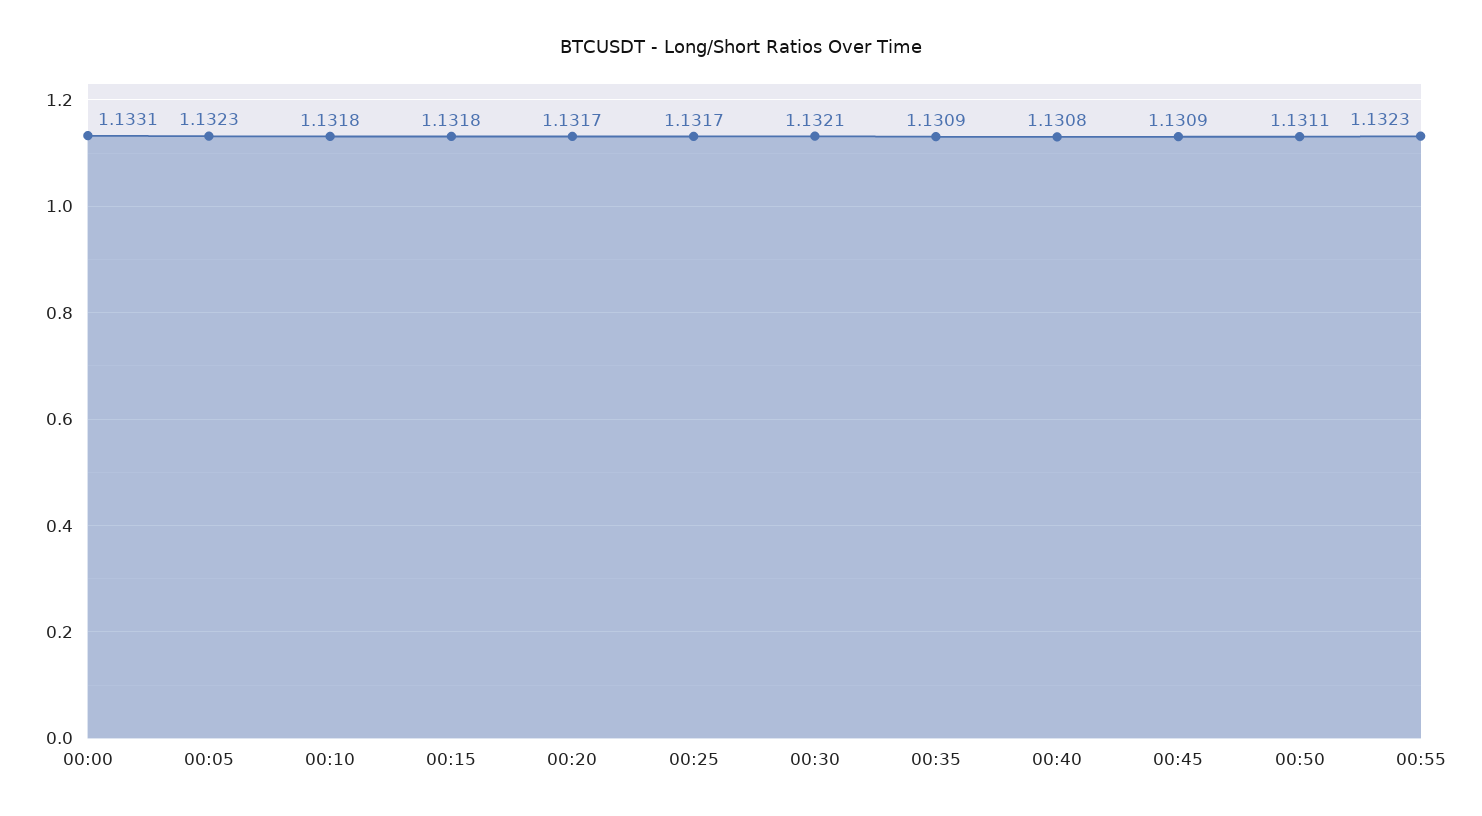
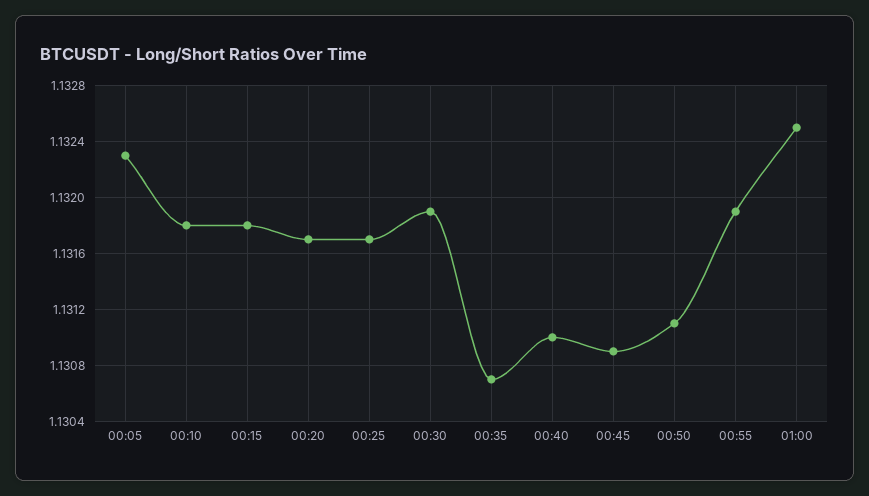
00:00: 1.1331 -> none
00:30: 1.1321 -> 1.1319
00:35: 1.1309 -> 1.1307
00:40: 1.1308 -> 1.131
00:55: 1.1323 -> 1.1319
01:00: none -> 1.1325

